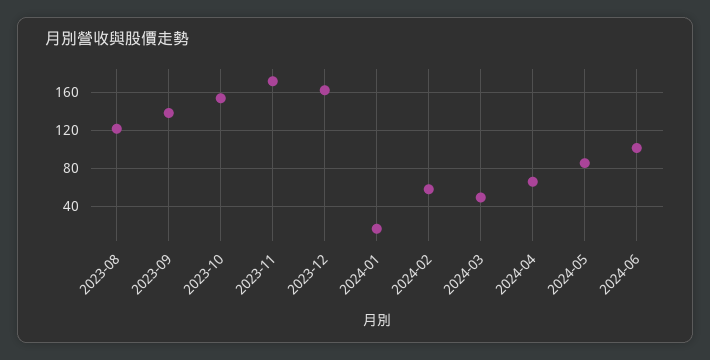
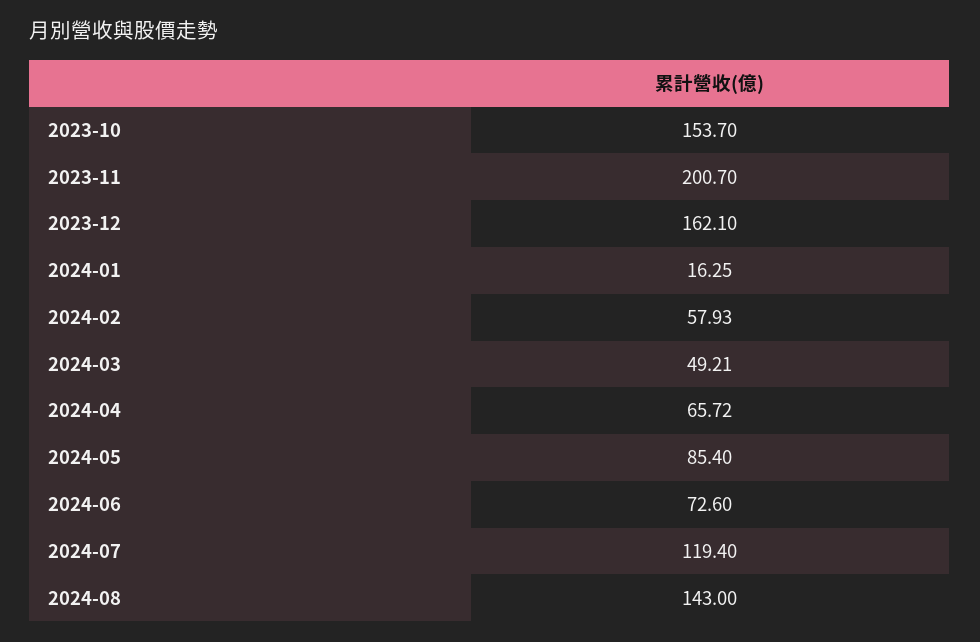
2023-08: 120 -> none
2023-09: 140 -> none
2023-11: 170 -> 200.7
2024-06: 100 -> 72.6
2024-07: none -> 119.4
2024-08: none -> 143

